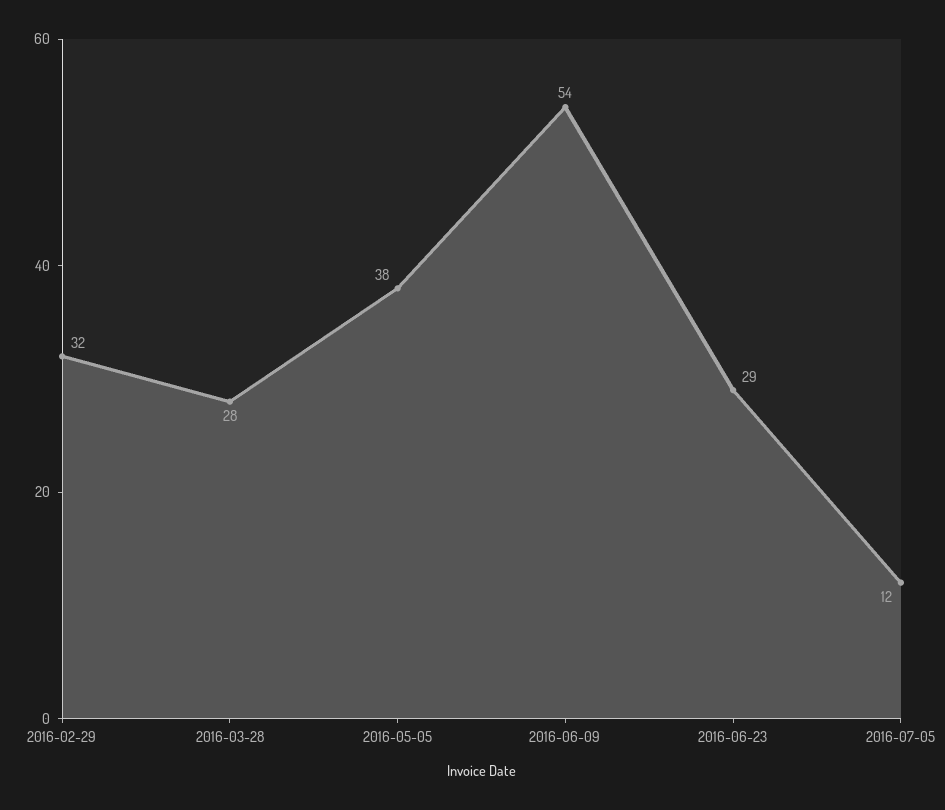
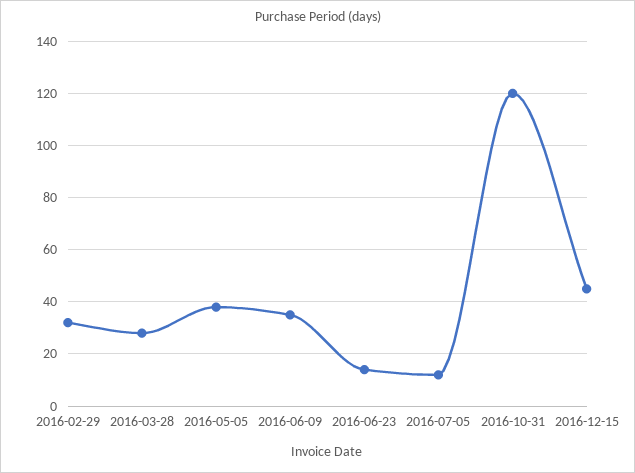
2016-06-09: 54 -> 35
2016-06-23: 29 -> 15
2016-10-31: none -> 120
2016-12-15: none -> 45

